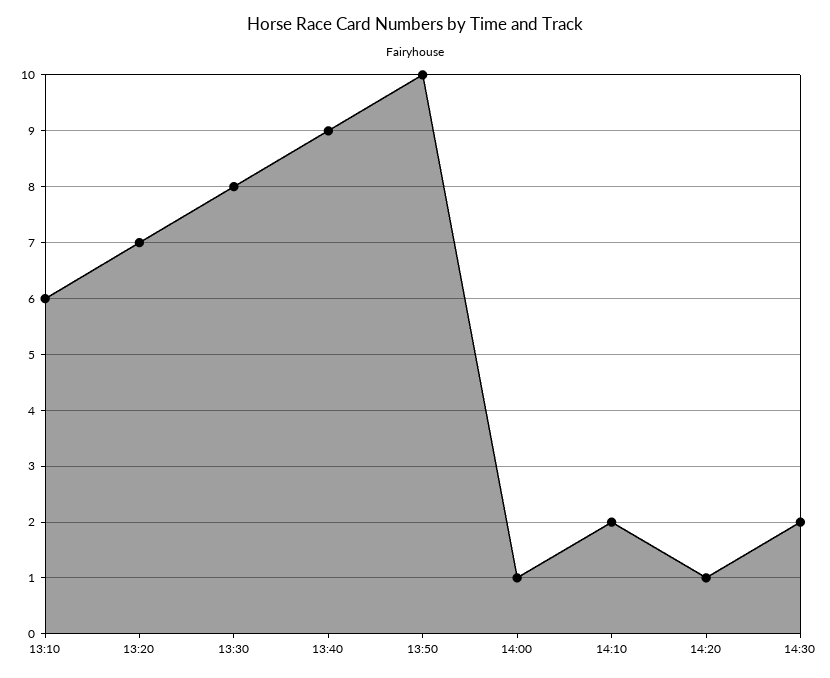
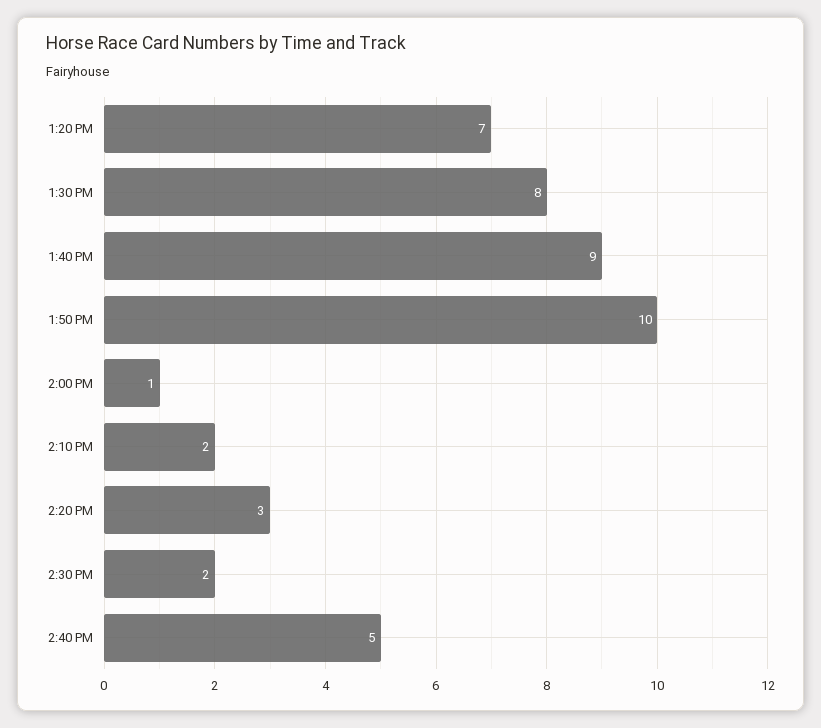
13:10: 6 -> none
14:20: 1 -> 3
2:40 PM: none -> 5

